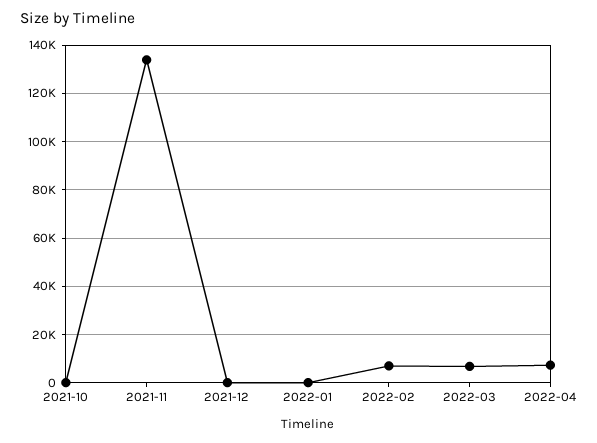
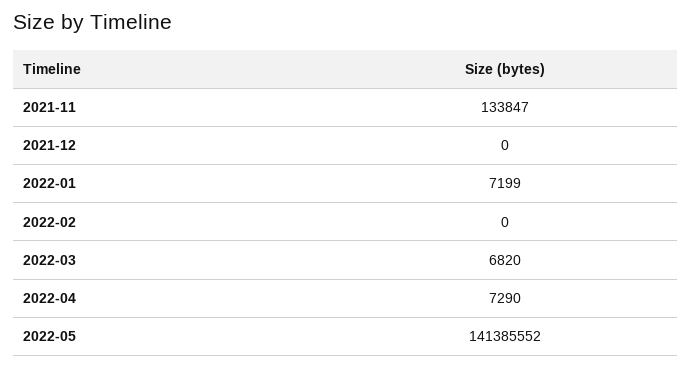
2021-10: 0 -> none
2022-01: 0 -> 7199
2022-02: 7500 -> 0
2022-05: none -> 141385552

